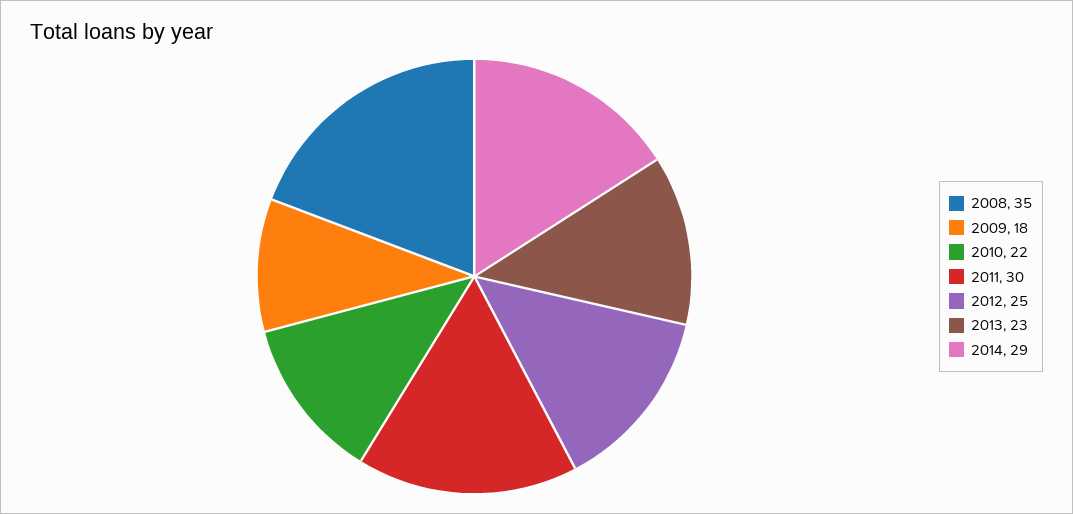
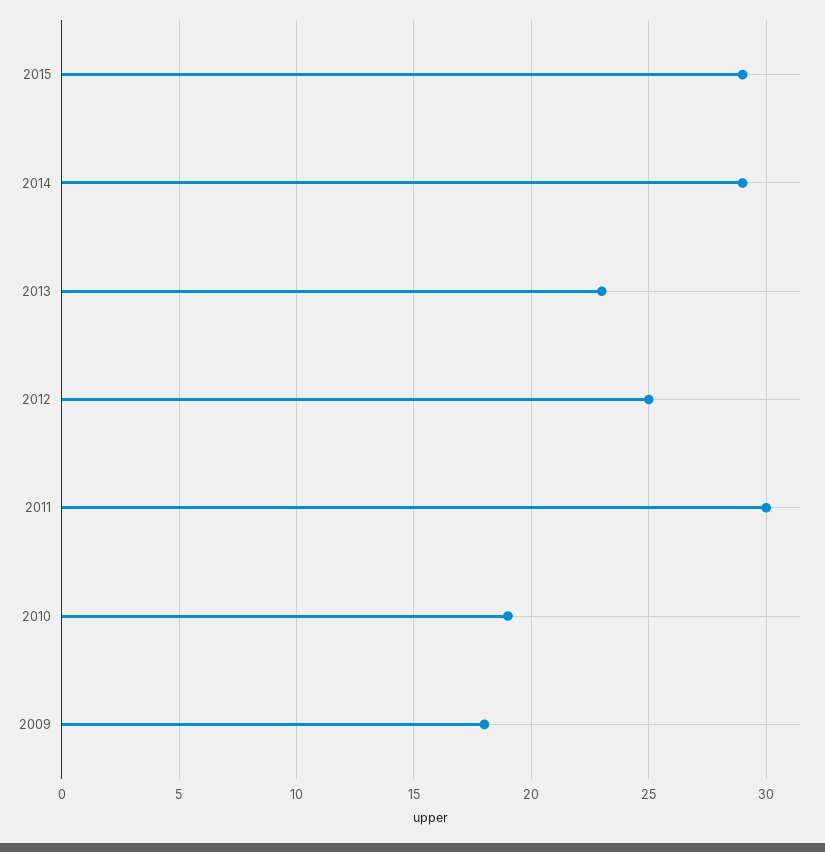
2008: 35 -> none
2010: 22 -> 19
2015: none -> 29

